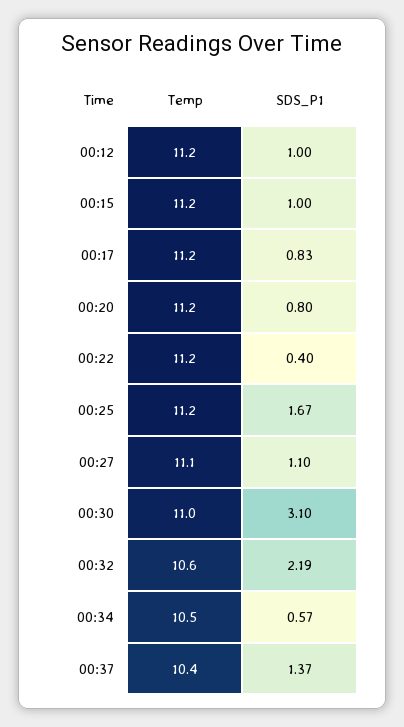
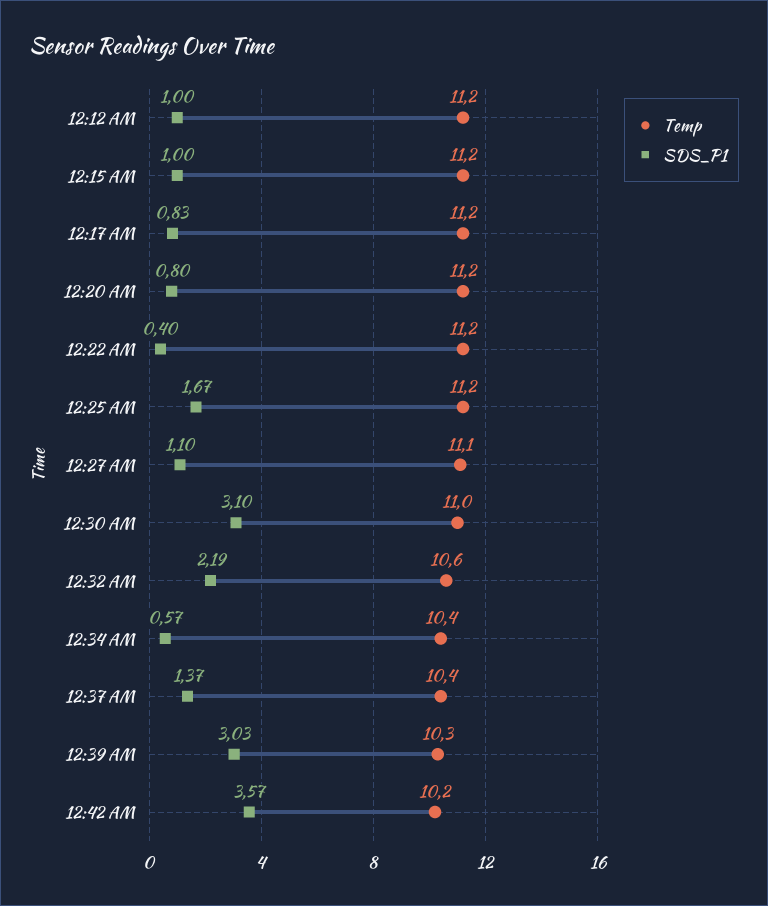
Temp, 00:34: 10.5 -> 10.4
Temp, 12:39 AM: none -> 10.3
SDS_P1, 12:39 AM: none -> 3.03
Temp, 12:42 AM: none -> 10.2
SDS_P1, 12:42 AM: none -> 3.57

